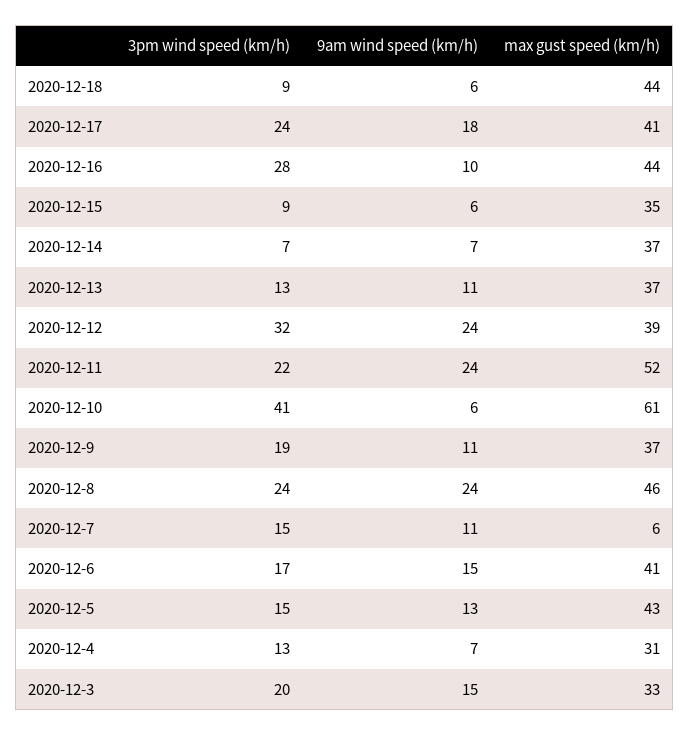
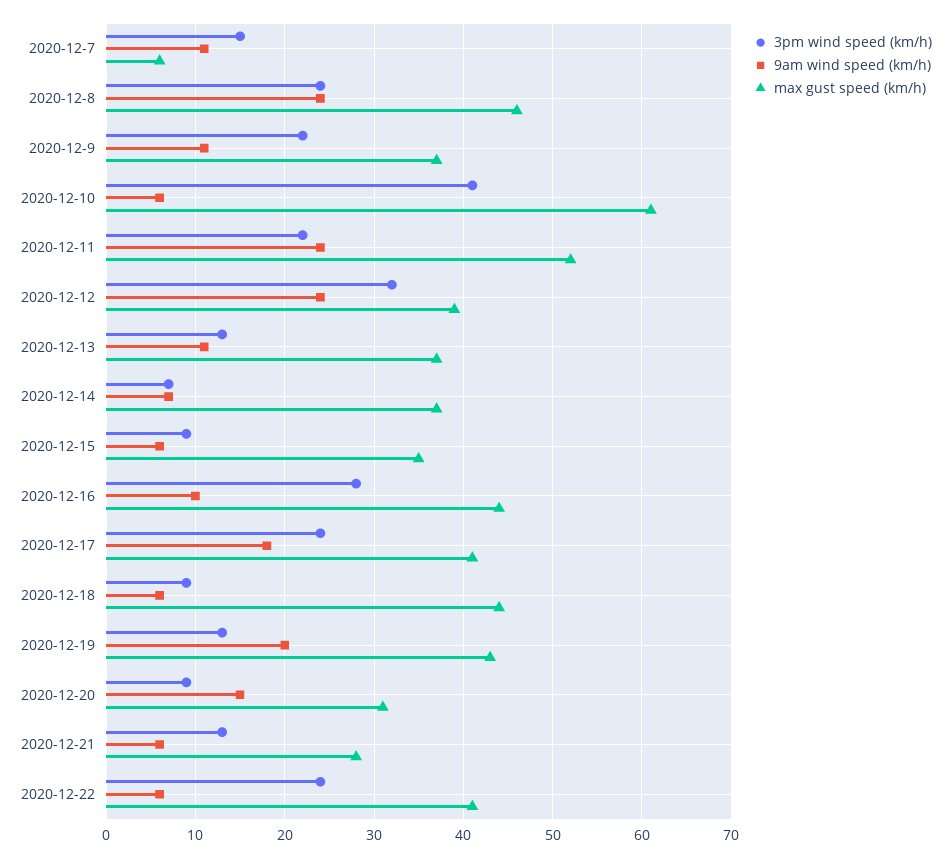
3pm wind speed (km/h), 2020-12-9: 19 -> 22
3pm wind speed (km/h), 2020-12-6: 17 -> none
9am wind speed (km/h), 2020-12-6: 15 -> none
max gust speed (km/h), 2020-12-6: 41 -> none
3pm wind speed (km/h), 2020-12-5: 15 -> none
9am wind speed (km/h), 2020-12-5: 13 -> none
max gust speed (km/h), 2020-12-5: 43 -> none
3pm wind speed (km/h), 2020-12-4: 13 -> none
9am wind speed (km/h), 2020-12-4: 7 -> none
max gust speed (km/h), 2020-12-4: 31 -> none
3pm wind speed (km/h), 2020-12-3: 20 -> none
9am wind speed (km/h), 2020-12-3: 15 -> none
max gust speed (km/h), 2020-12-3: 33 -> none
3pm wind speed (km/h), 2020-12-19: none -> 13
9am wind speed (km/h), 2020-12-19: none -> 20
max gust speed (km/h), 2020-12-19: none -> 43
3pm wind speed (km/h), 2020-12-20: none -> 9
9am wind speed (km/h), 2020-12-20: none -> 15
max gust speed (km/h), 2020-12-20: none -> 31
3pm wind speed (km/h), 2020-12-21: none -> 13
9am wind speed (km/h), 2020-12-21: none -> 6
max gust speed (km/h), 2020-12-21: none -> 28
3pm wind speed (km/h), 2020-12-22: none -> 24
9am wind speed (km/h), 2020-12-22: none -> 6
max gust speed (km/h), 2020-12-22: none -> 41

